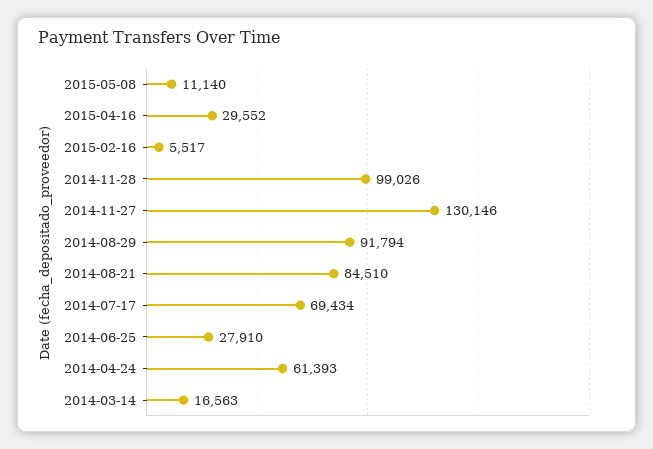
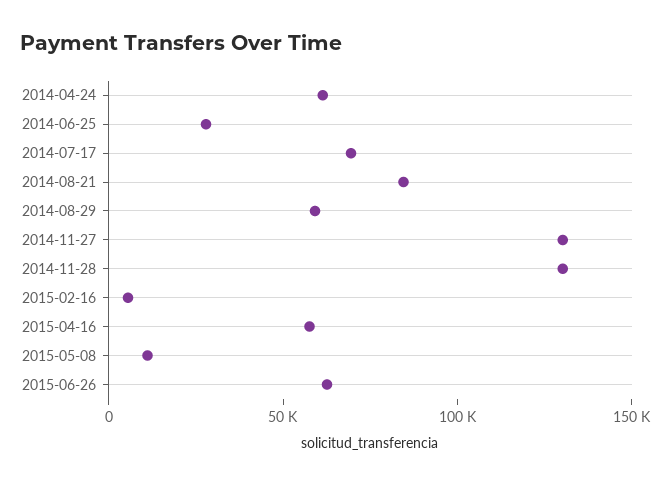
2015-04-16: 29552 -> 60000
2014-11-28: 99026 -> 130000
2014-08-29: 91794 -> 60000
2014-03-14: 16563 -> none
2015-06-26: none -> 60000

